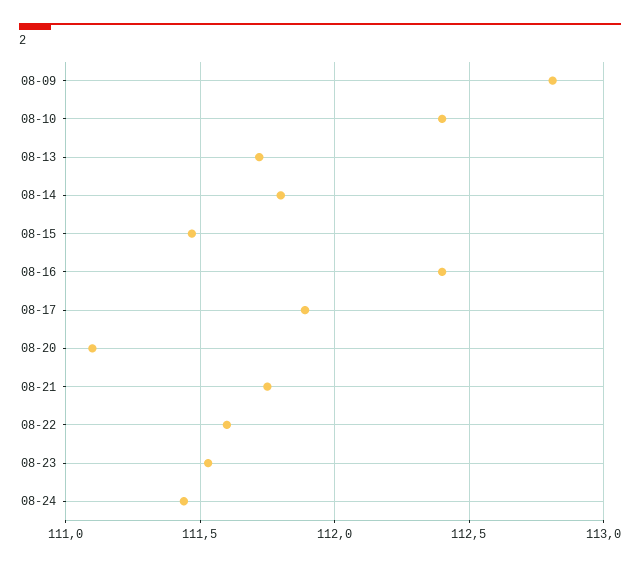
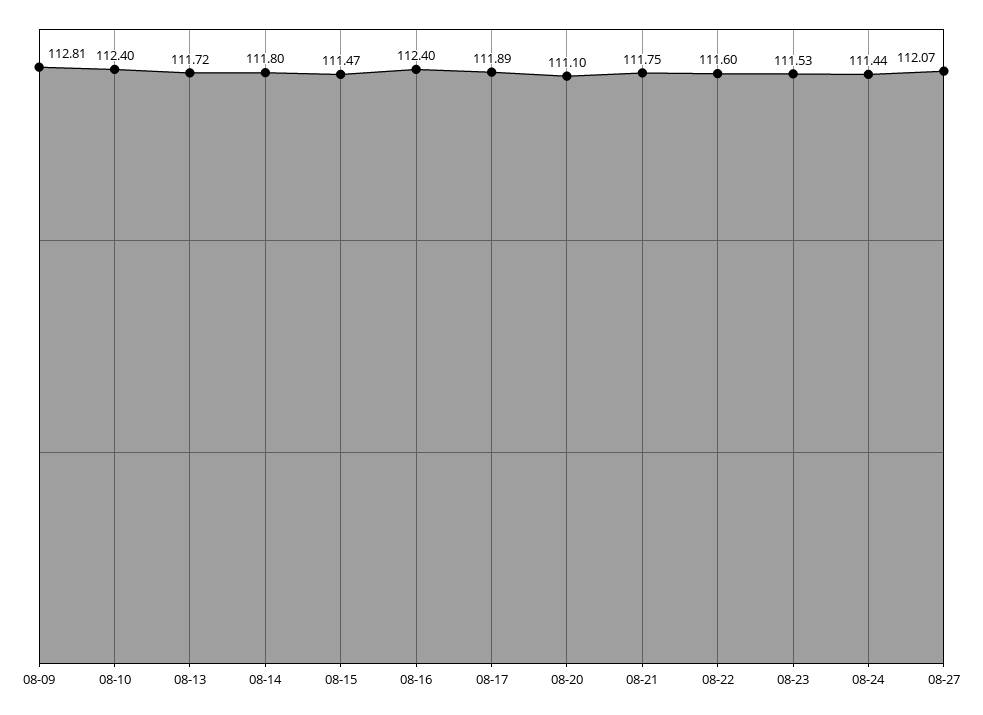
08-27: none -> 112.07

